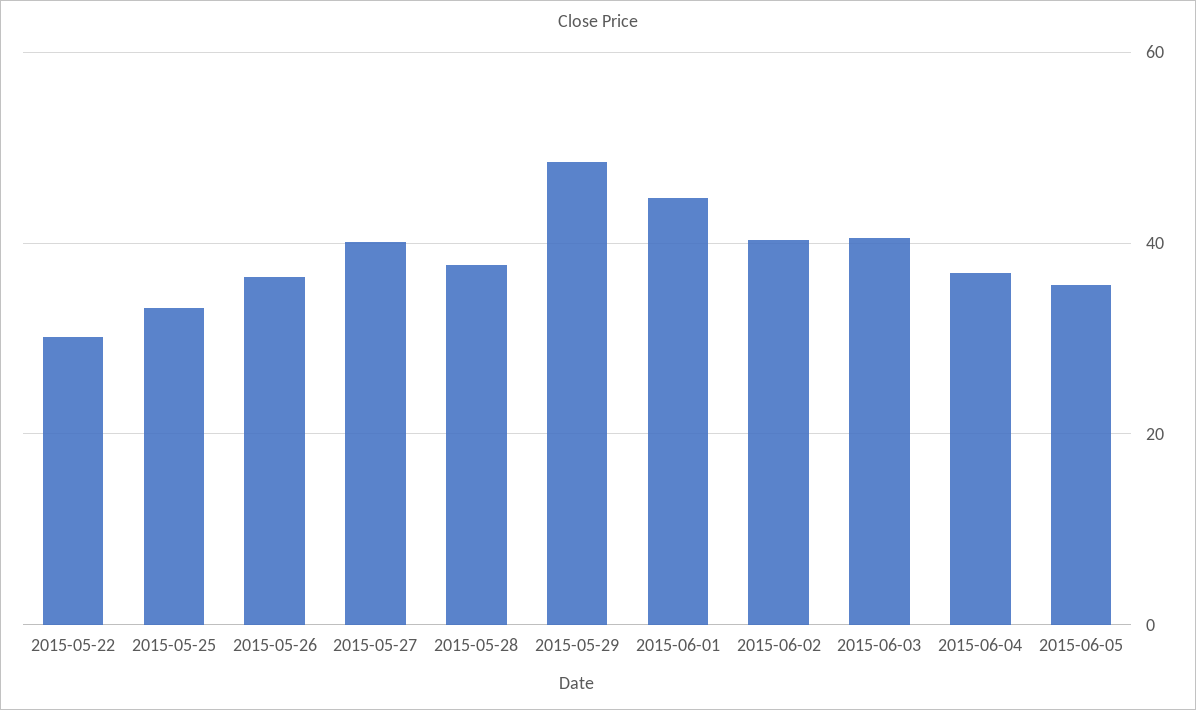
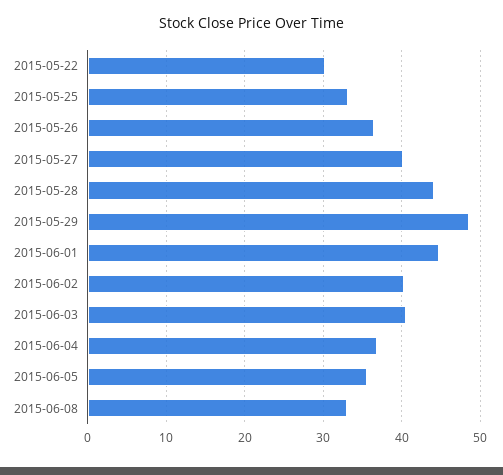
2015-05-28: 38 -> 44
2015-06-08: none -> 33

